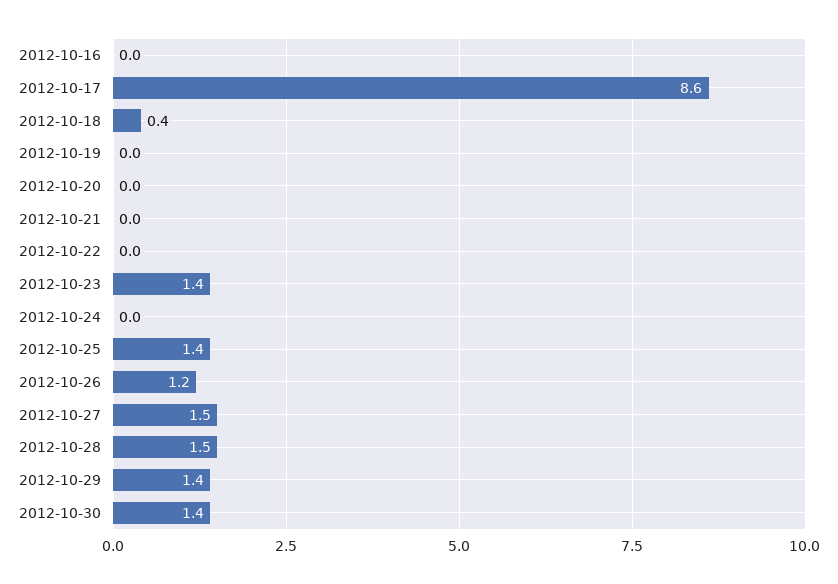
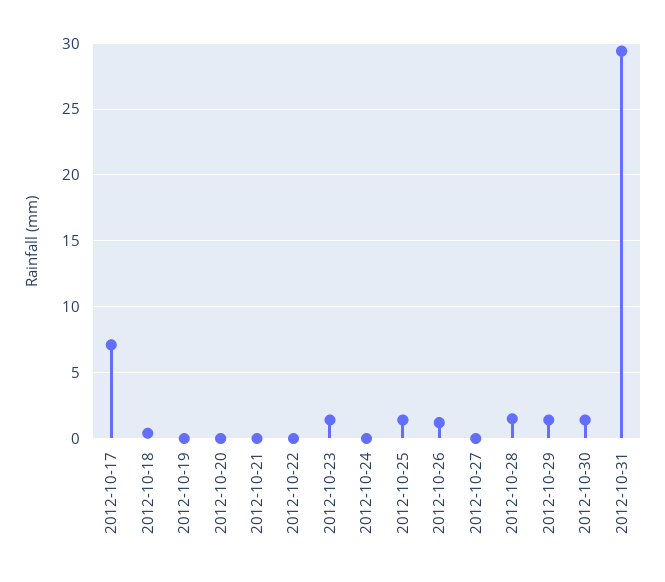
2012-10-16: 0 -> none
2012-10-17: 8.6 -> 7
2012-10-27: 1.5 -> 0
2012-10-31: none -> 29.5

